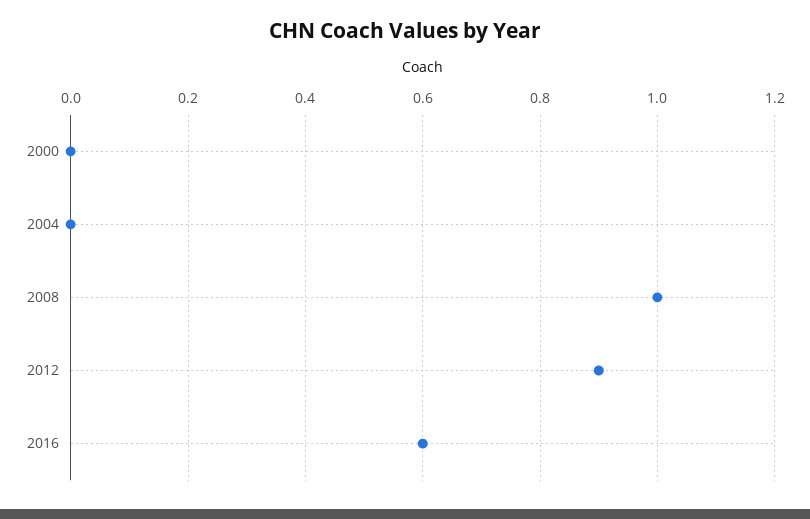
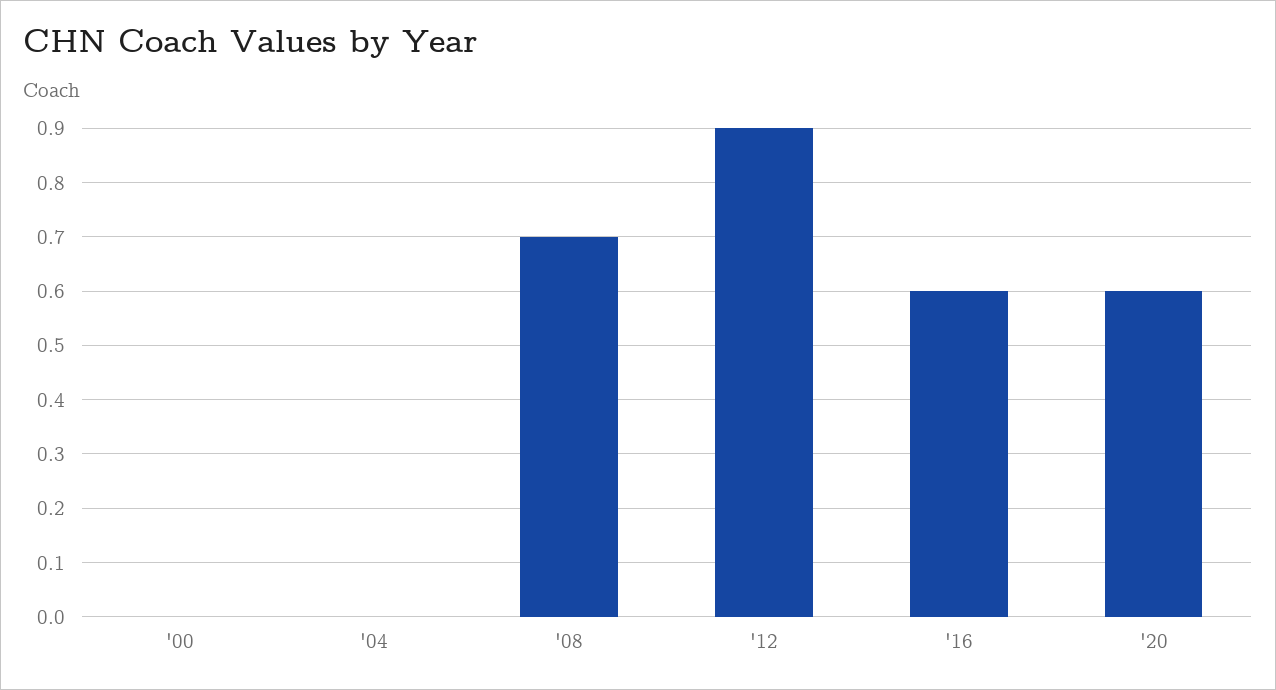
2008: 1 -> 0.7
'20: none -> 0.6

